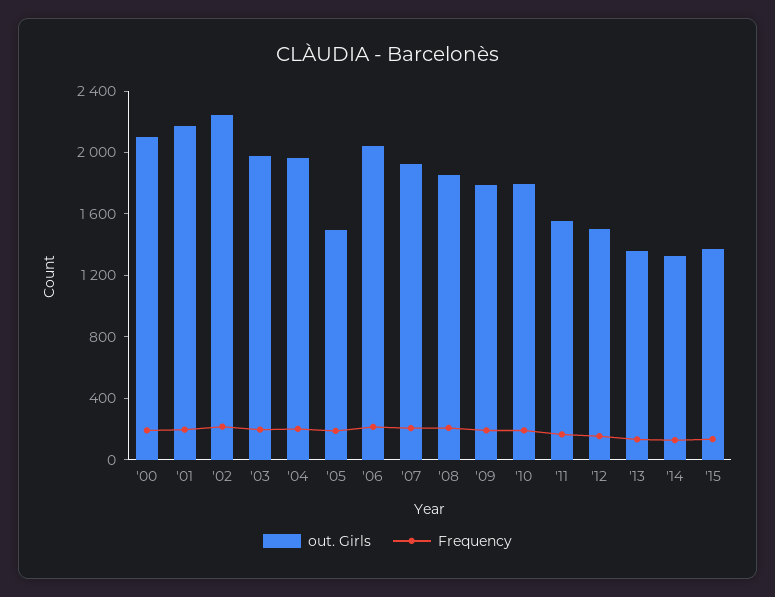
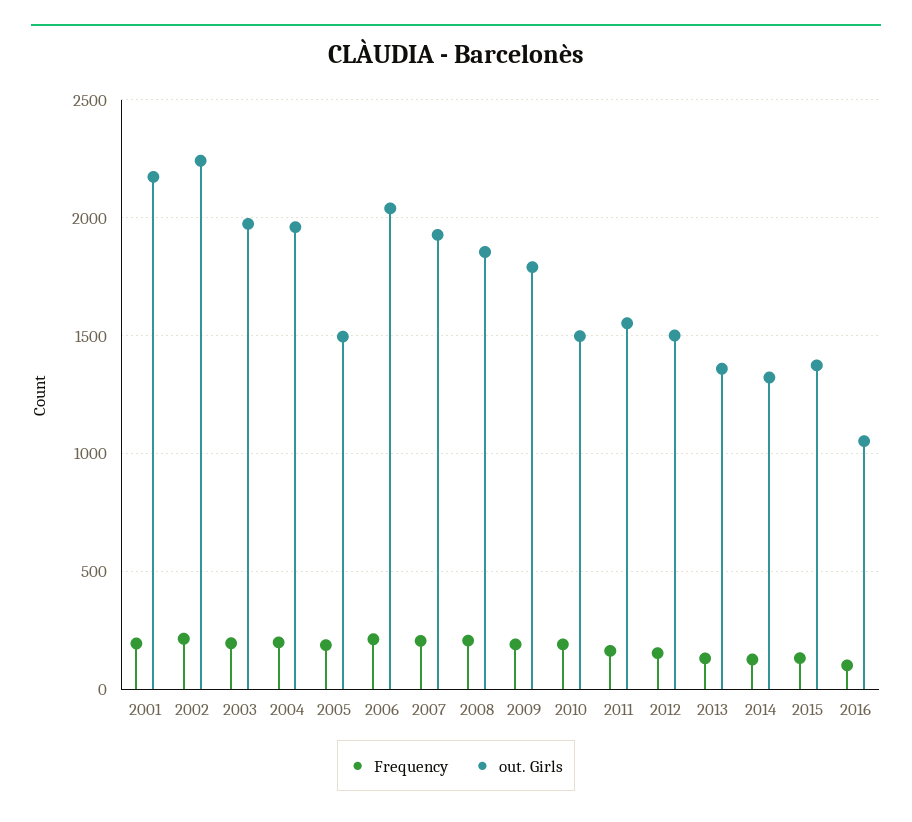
out. Girls, '00: 2100 -> none
Frequency, '00: 200 -> none
out. Girls, '10: 1800 -> 1500
Frequency, 2016: none -> 100
out. Girls, 2016: none -> 1050

